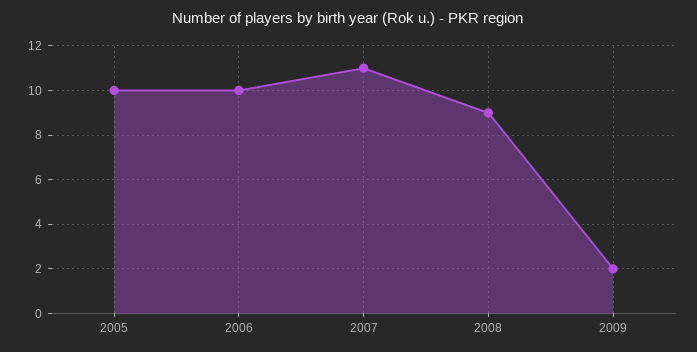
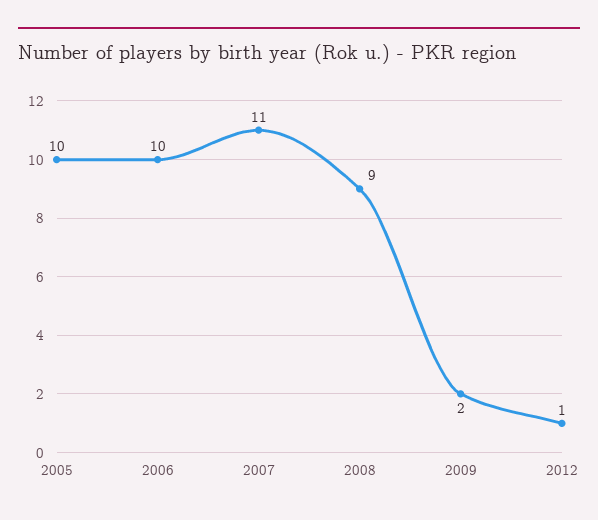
2012: none -> 1

